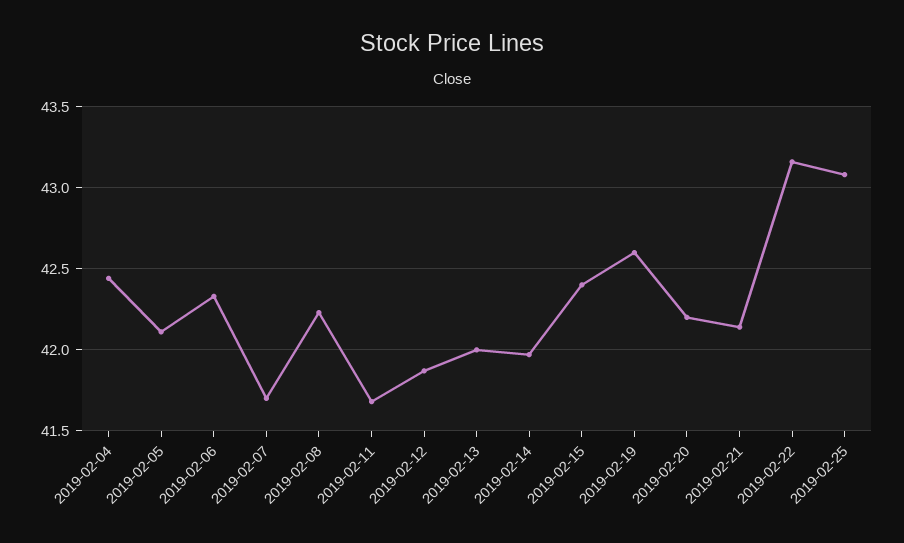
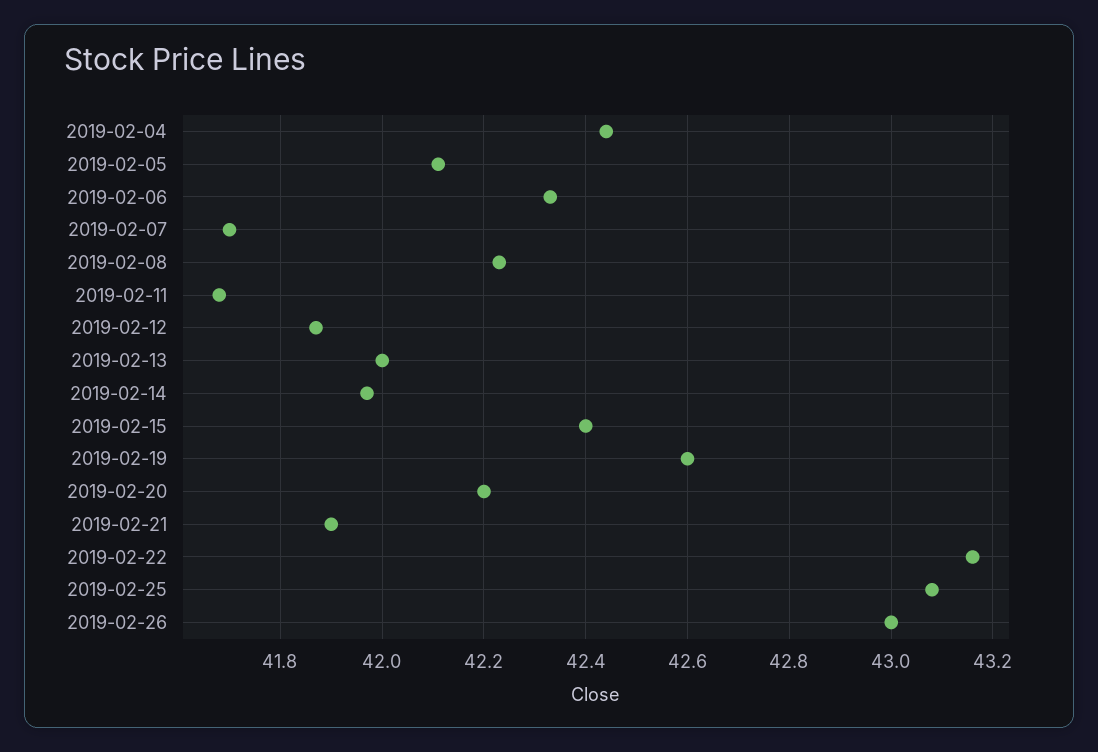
2019-02-21: 42.15 -> 41.9
2019-02-26: none -> 43

